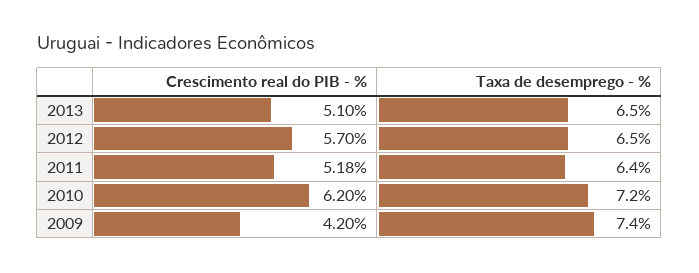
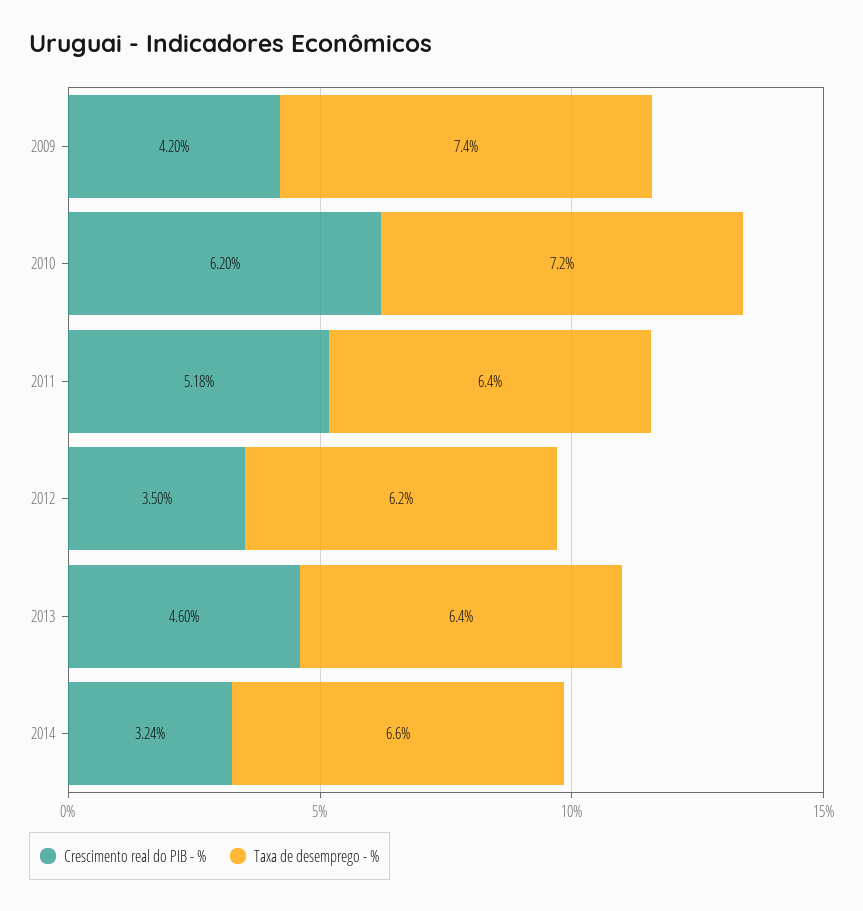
Crescimento real do PIB - %, 2013: 5.1 -> 4.6
Taxa de desemprego - %, 2013: 6.5 -> 6.4
Crescimento real do PIB - %, 2012: 5.7 -> 3.5
Taxa de desemprego - %, 2012: 6.5 -> 6.2
Crescimento real do PIB - %, 2014: none -> 3.24
Taxa de desemprego - %, 2014: none -> 6.6

